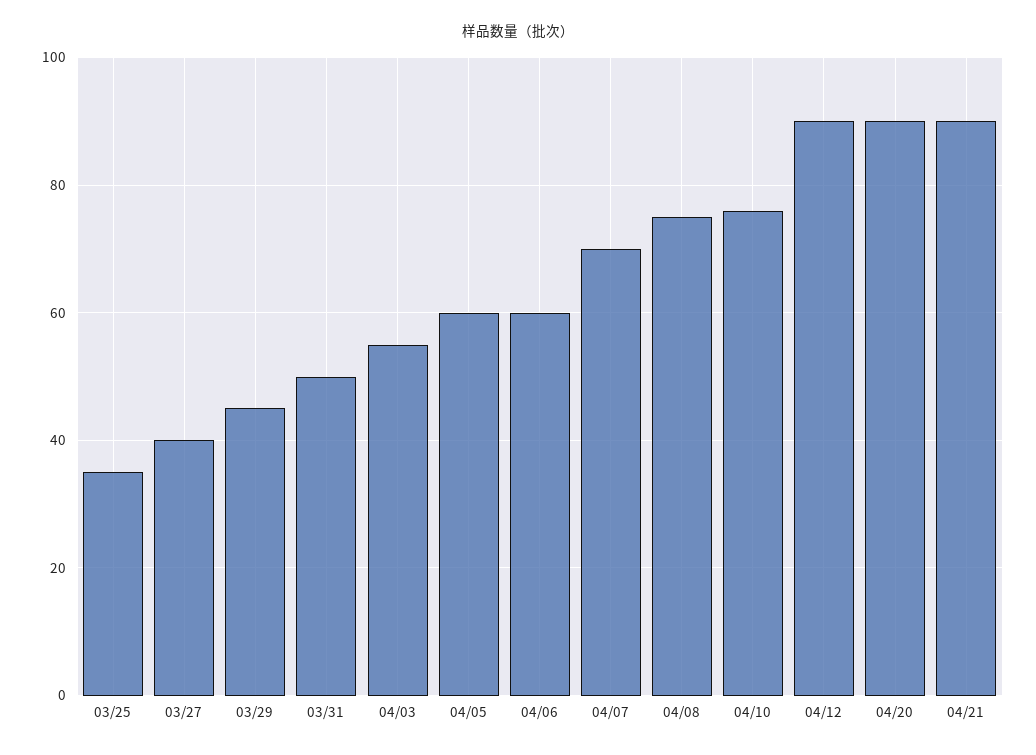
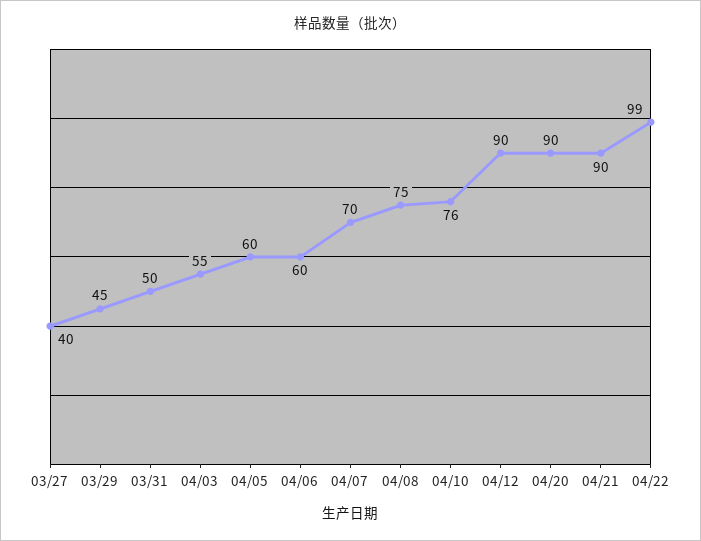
03/25: 35 -> none
04/22: none -> 99

